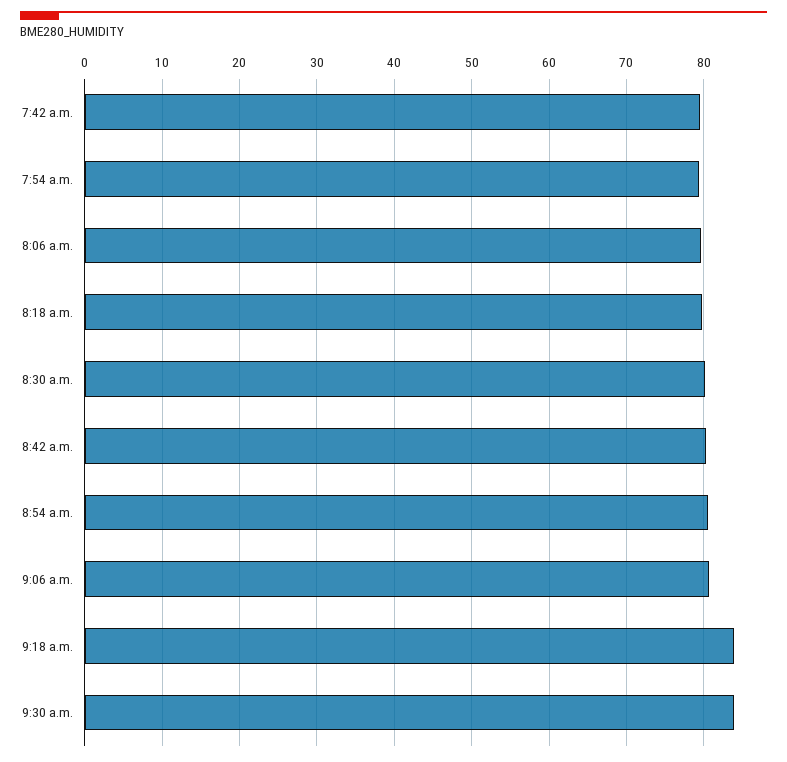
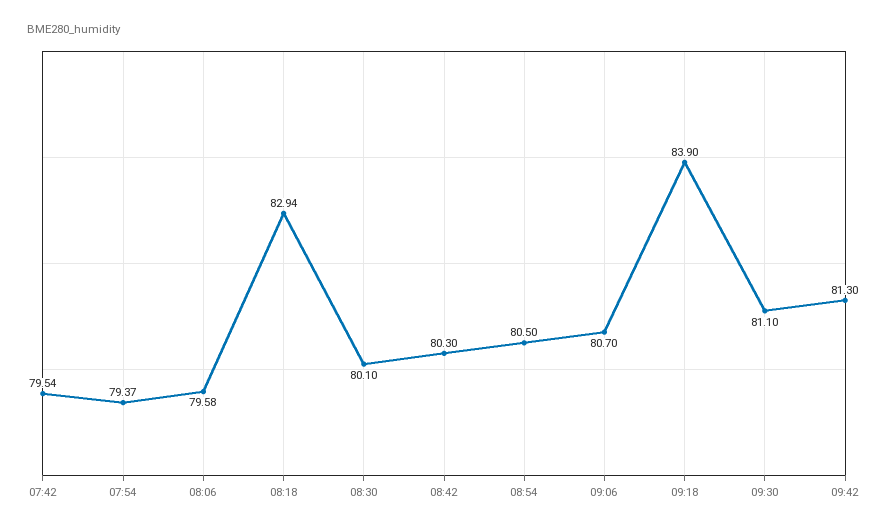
8:18 a.m.: 80 -> 82.94
9:30 a.m.: 84 -> 81.1
09:42: none -> 81.3

